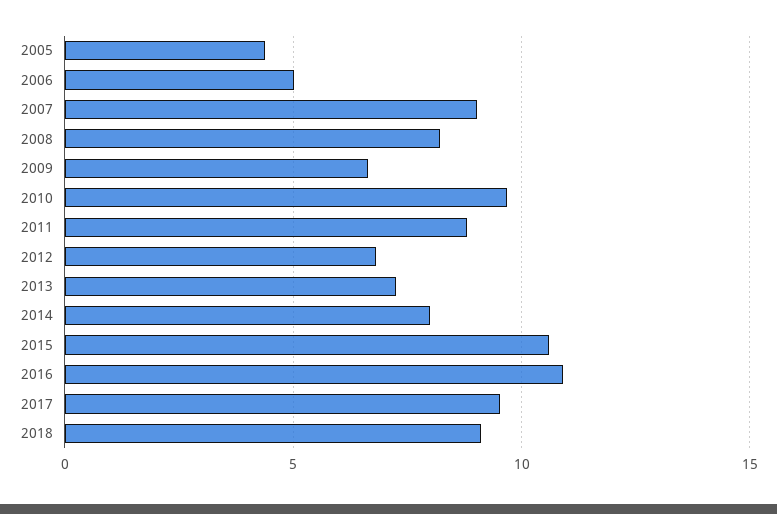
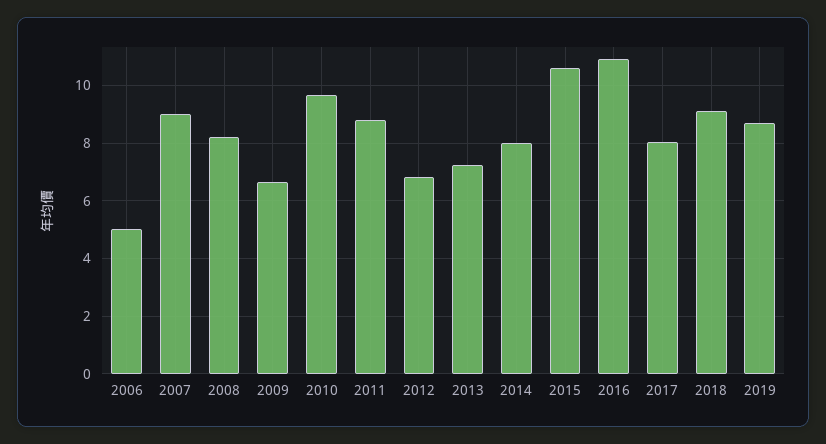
2005: 4.5 -> none
2017: 9.5 -> 8
2019: none -> 8.75

